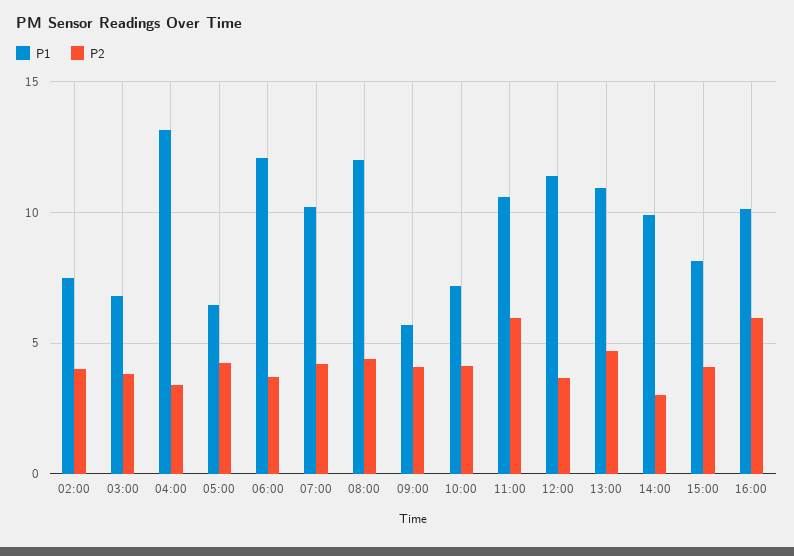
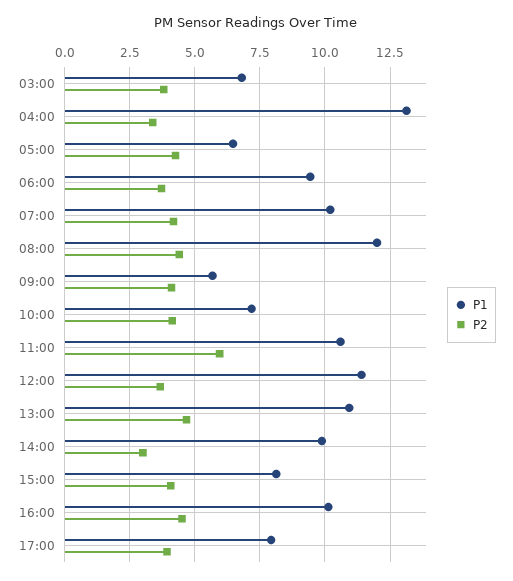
P1, 02:00: 7.5 -> none
P2, 02:00: 4 -> none
P1, 06:00: 12 -> 9.5
P2, 16:00: 6 -> 4.5
P1, 17:00: none -> 8
P2, 17:00: none -> 4

